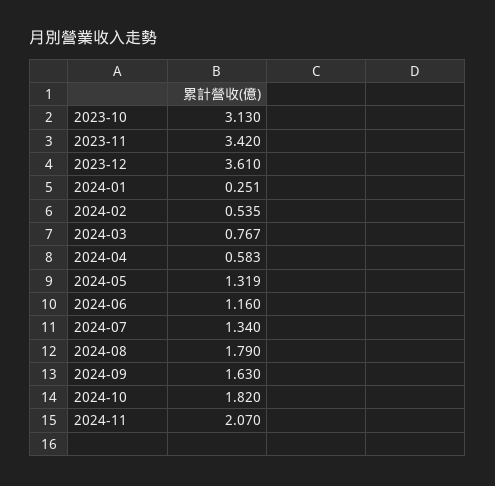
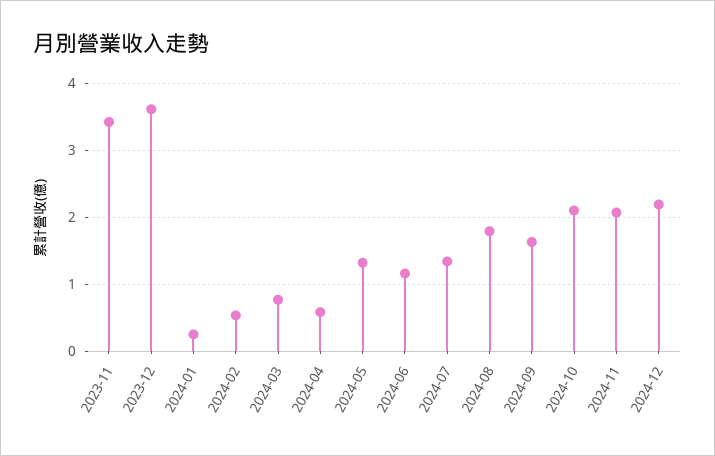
2023-10: 3.13 -> none
2024-10: 1.82 -> 2.1
2024-12: none -> 2.2

